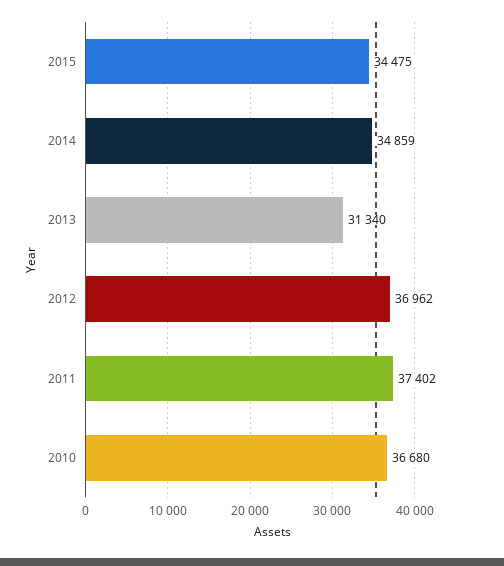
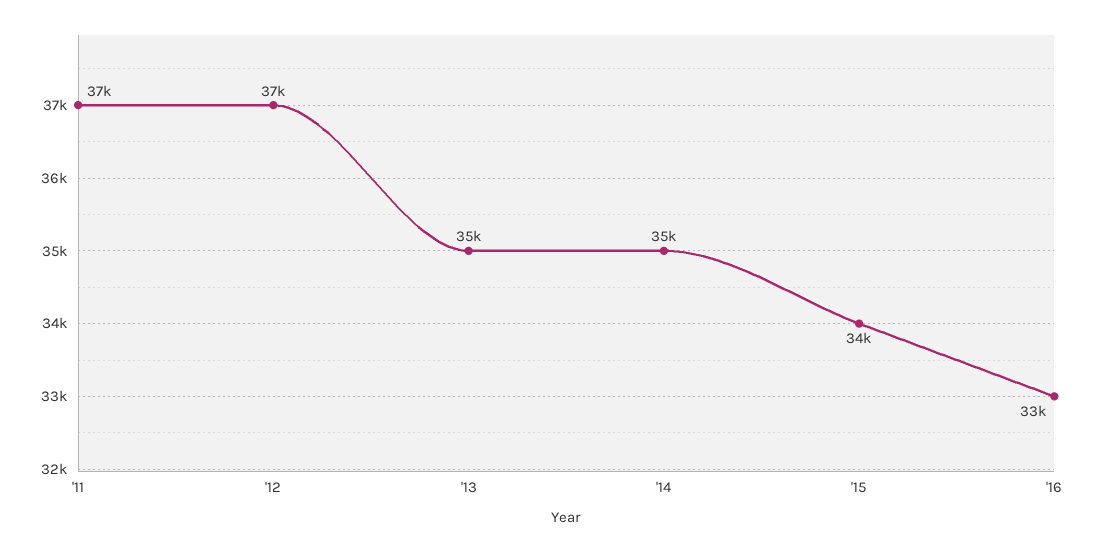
2013: 31340 -> 35000
2010: 36680 -> none
'16: none -> 33000

